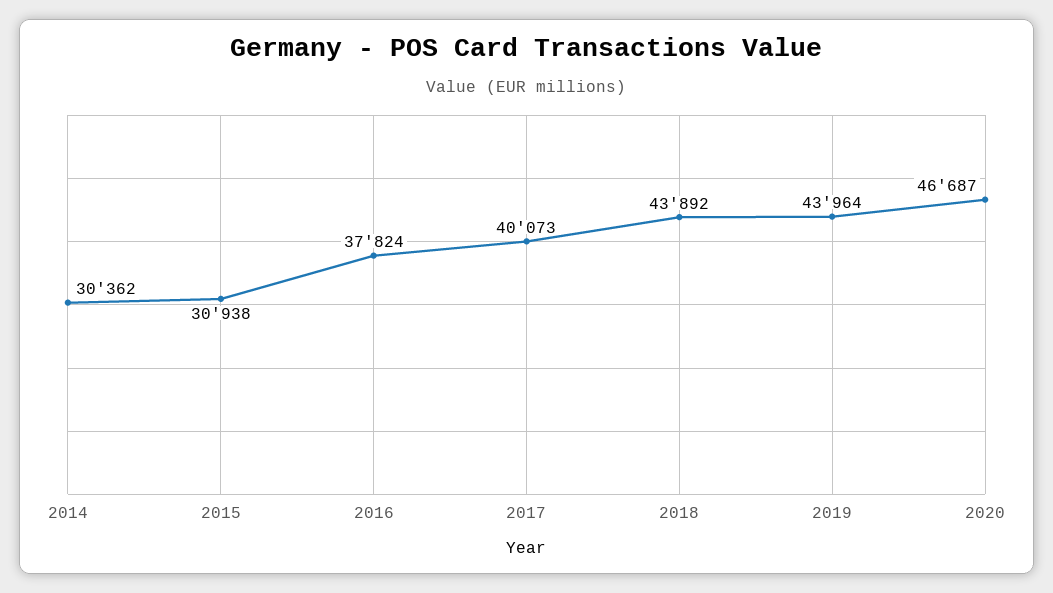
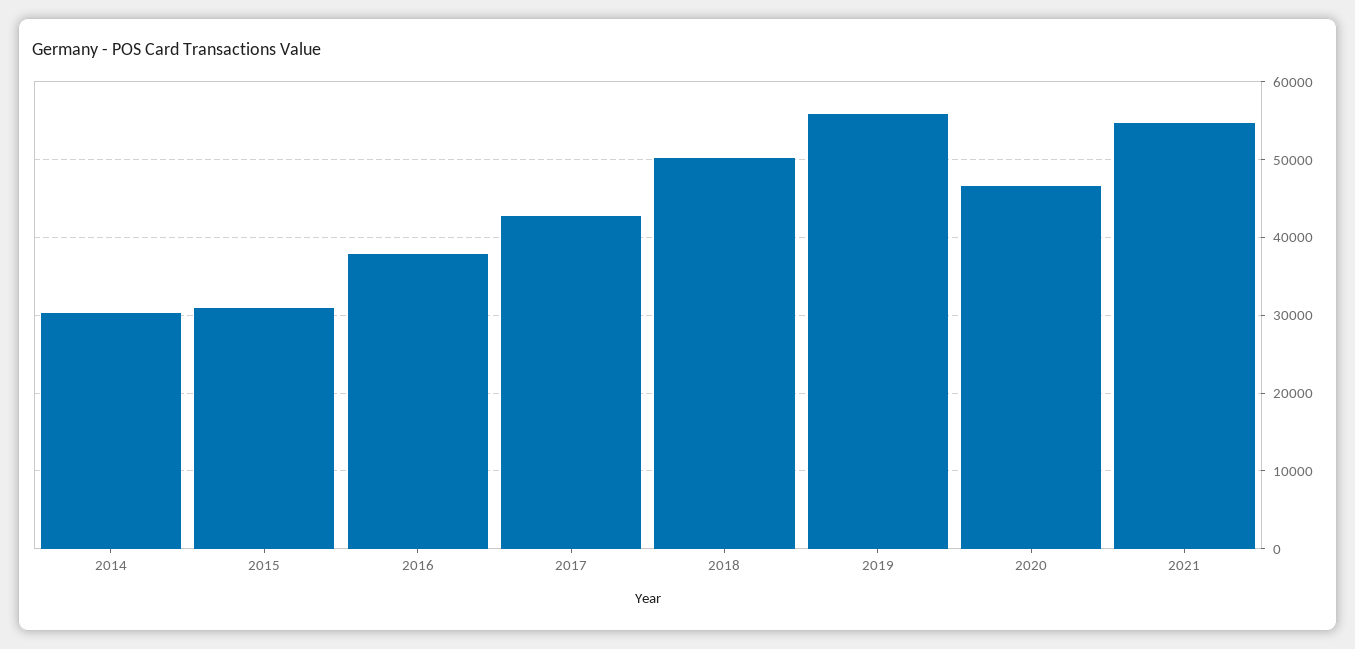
2017: 40073 -> 43000
2018: 43892 -> 50000
2019: 43964 -> 56000
2021: none -> 55000

